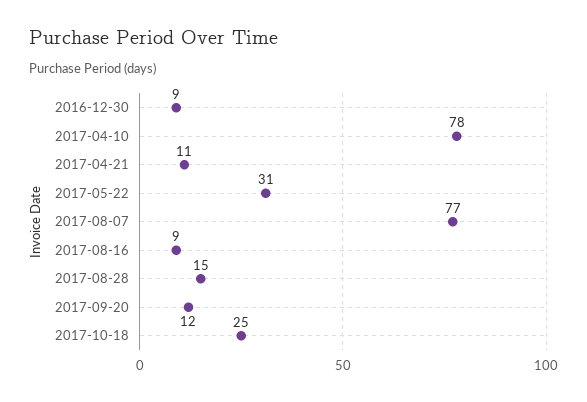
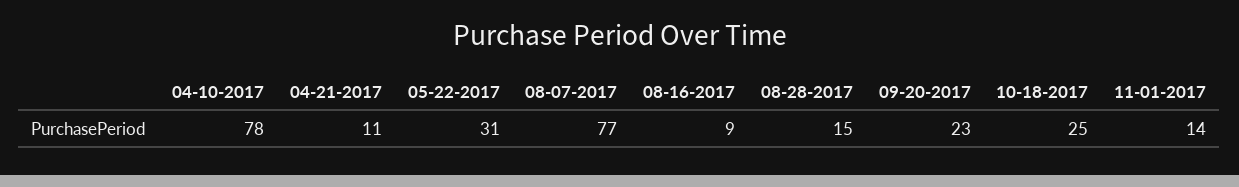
2016-12-30: 9 -> none
2017-09-20: 12 -> 23
11-01-2017: none -> 14

